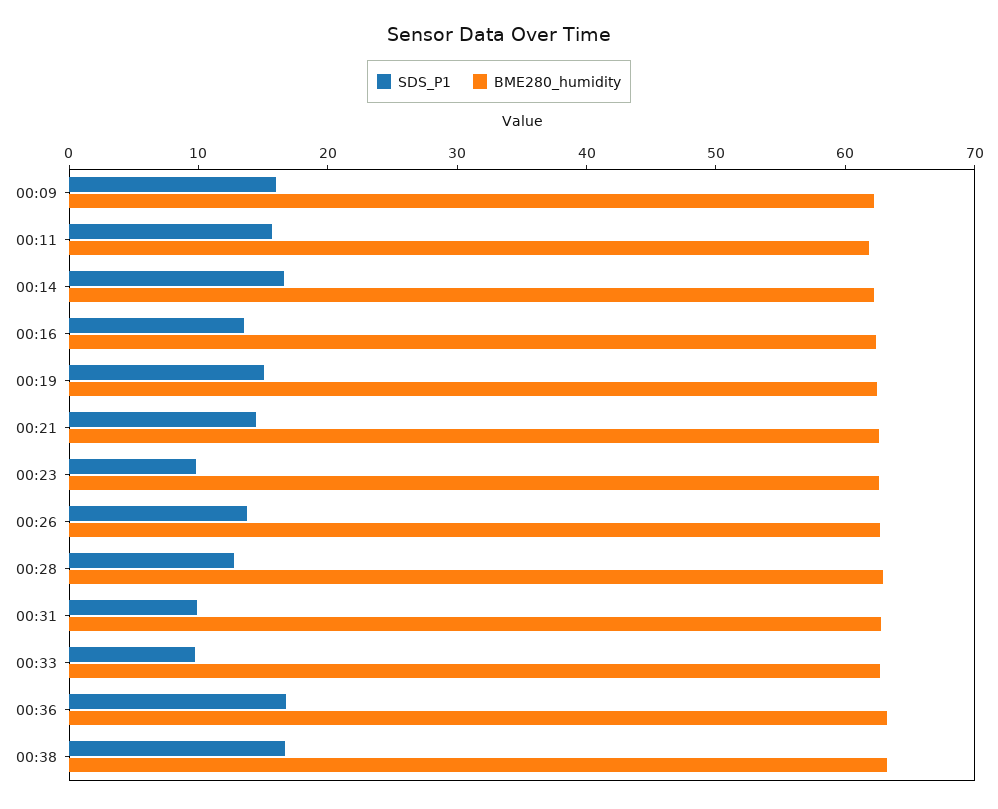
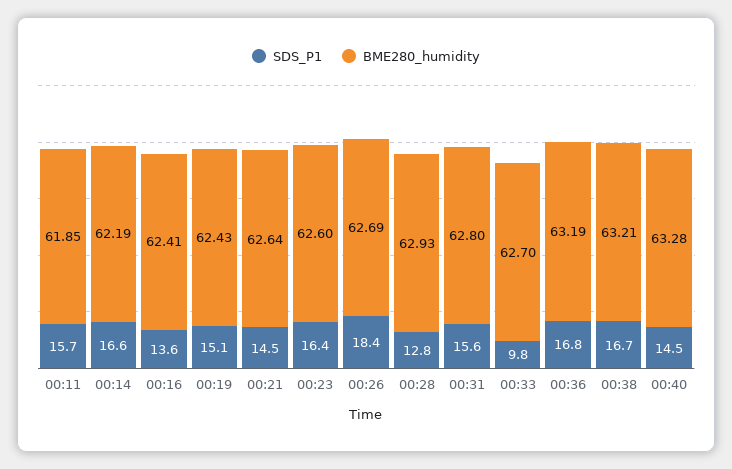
SDS_P1, 00:09: 16 -> none
BME280_humidity, 00:09: 62 -> none
SDS_P1, 00:23: 10 -> 16.4
SDS_P1, 00:26: 14 -> 18.4
SDS_P1, 00:31: 10 -> 15.6
SDS_P1, 00:40: none -> 14.5
BME280_humidity, 00:40: none -> 63.28

